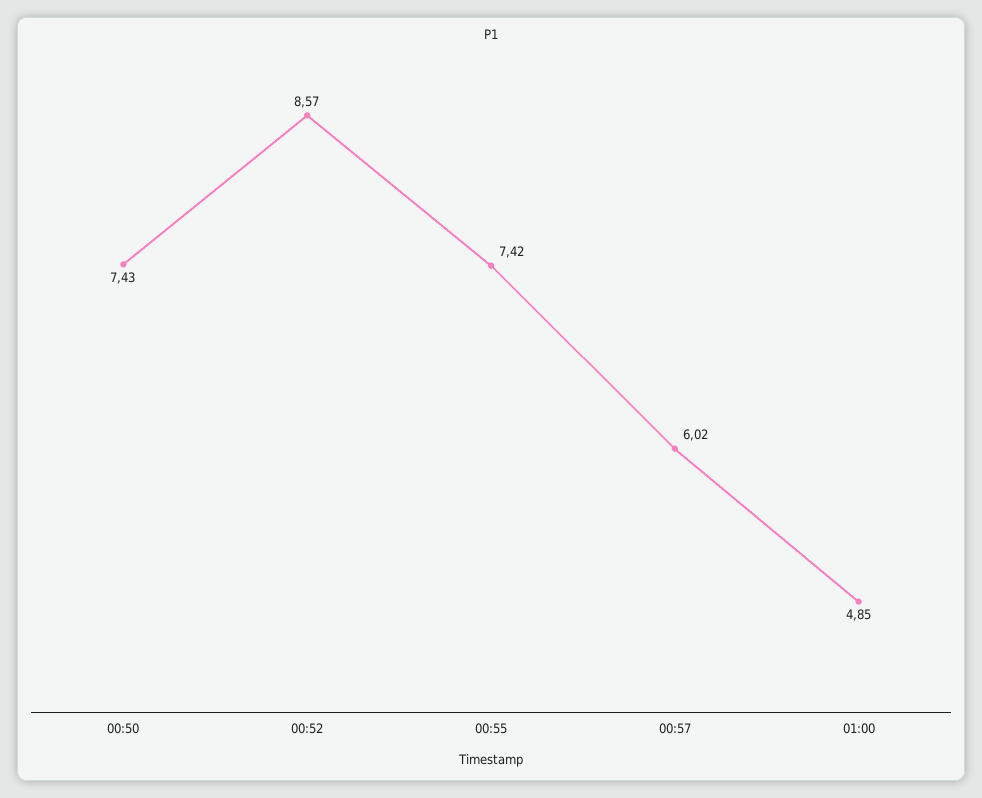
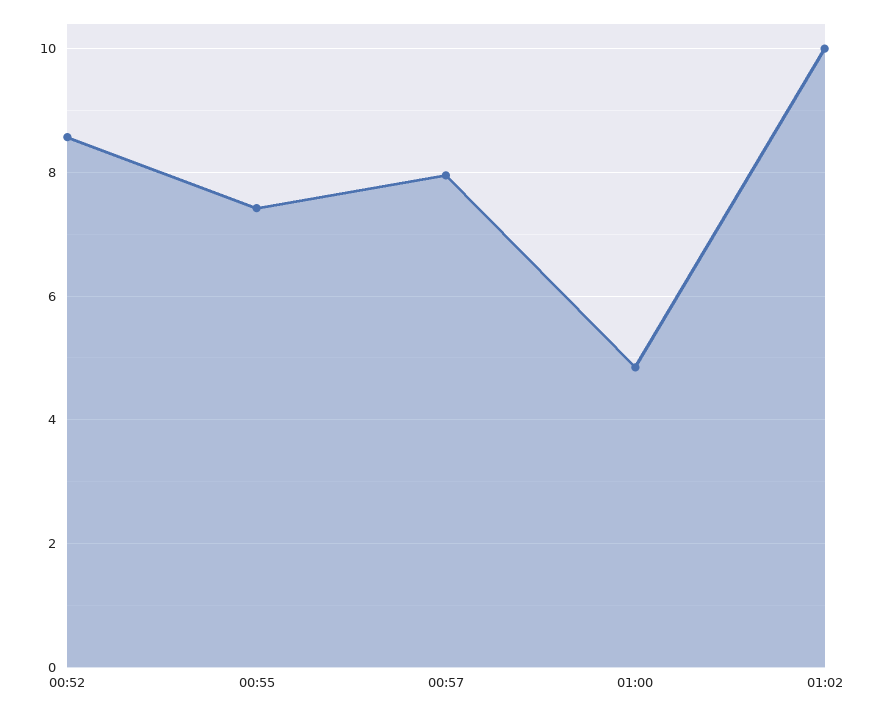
00:50: 7.43 -> none
00:57: 6.02 -> 8
01:02: none -> 10

